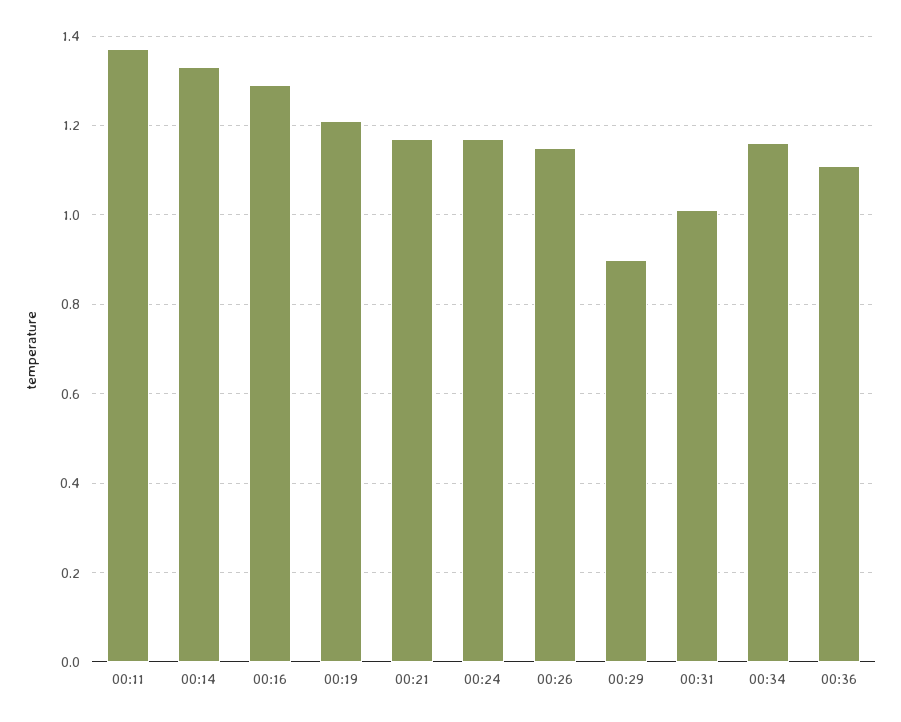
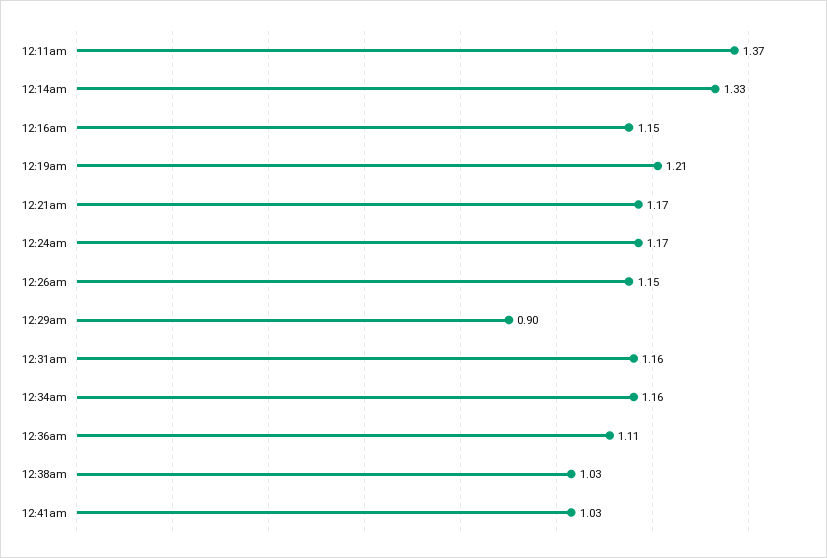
00:16: 1.3 -> 1.15
00:31: 1 -> 1.16
12:38am: none -> 1.03
12:41am: none -> 1.03

